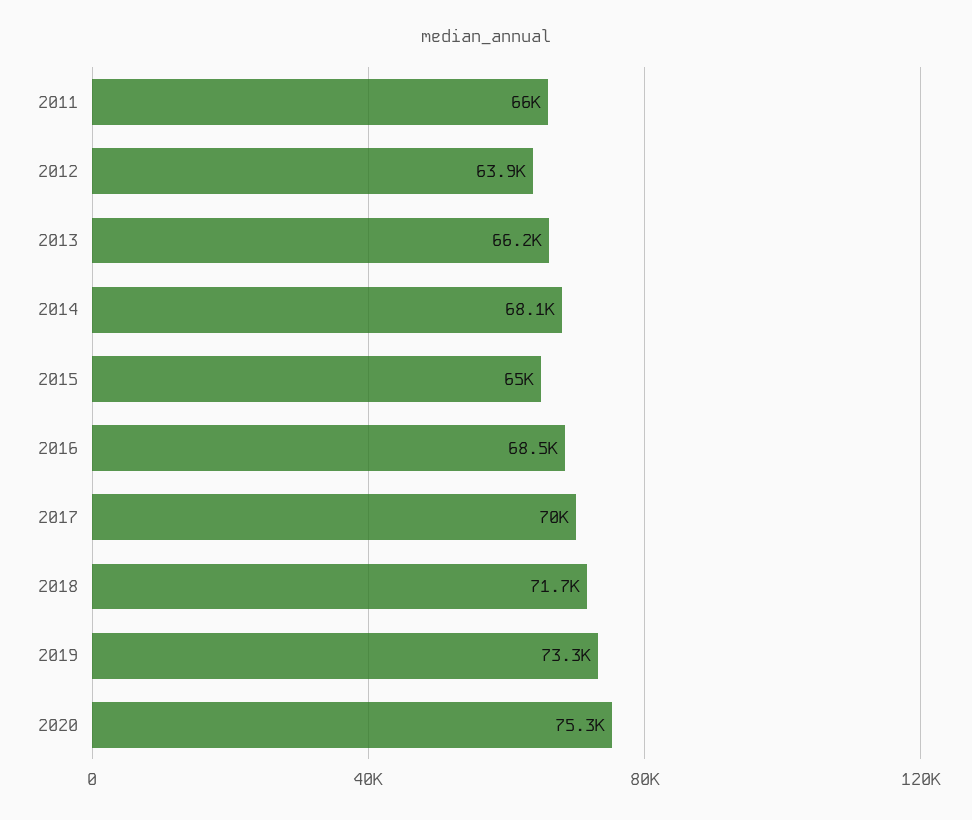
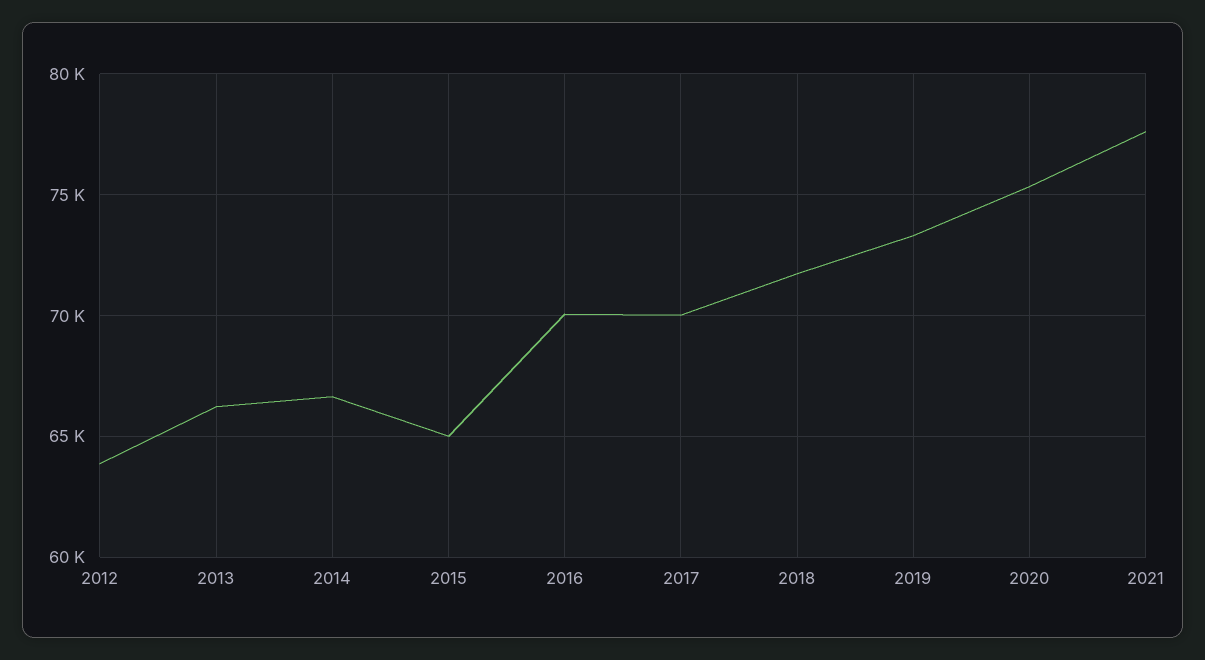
2011: 66000 -> none
2014: 68100 -> 66500
2016: 68500 -> 70000
2021: none -> 77500

